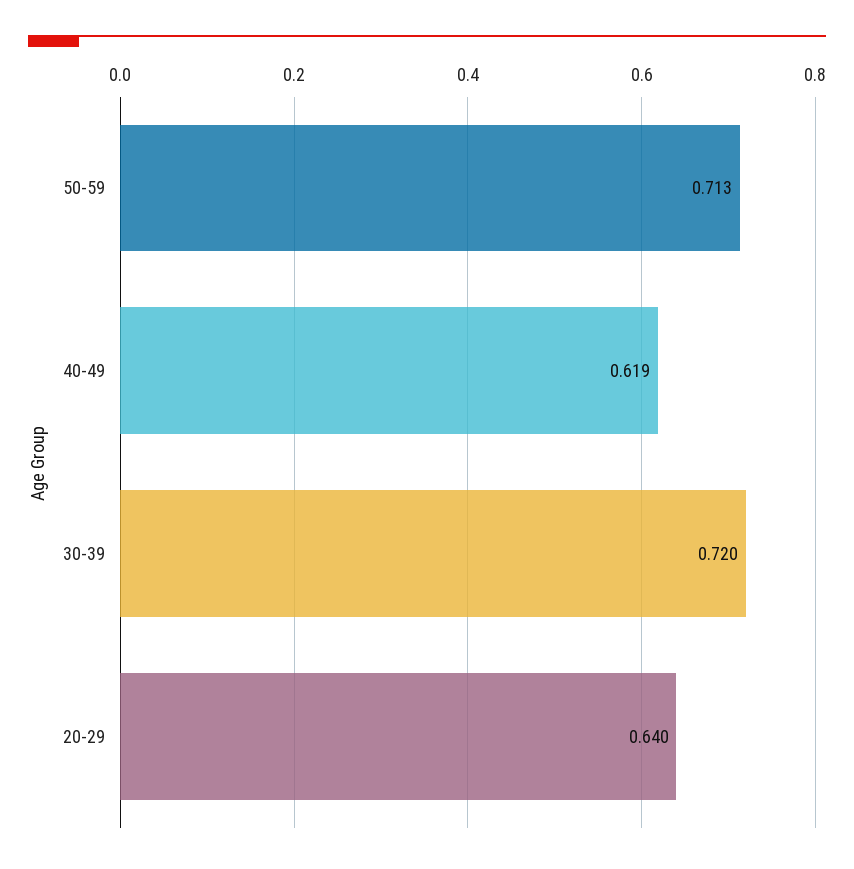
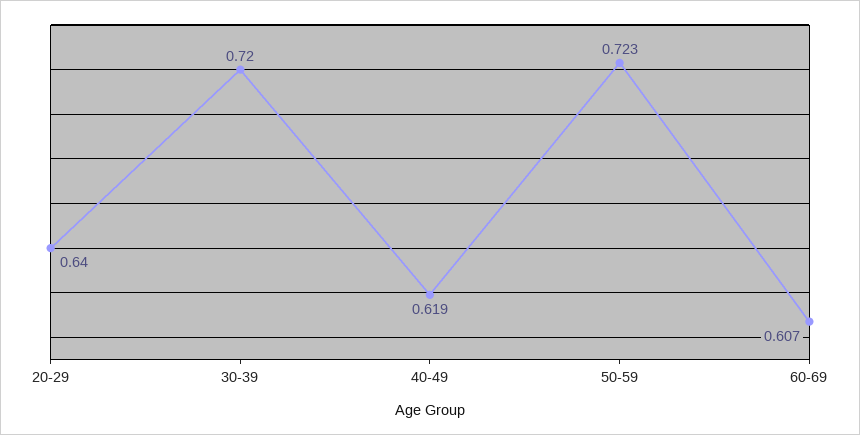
50-59: 0.713 -> 0.723
60-69: none -> 0.607

